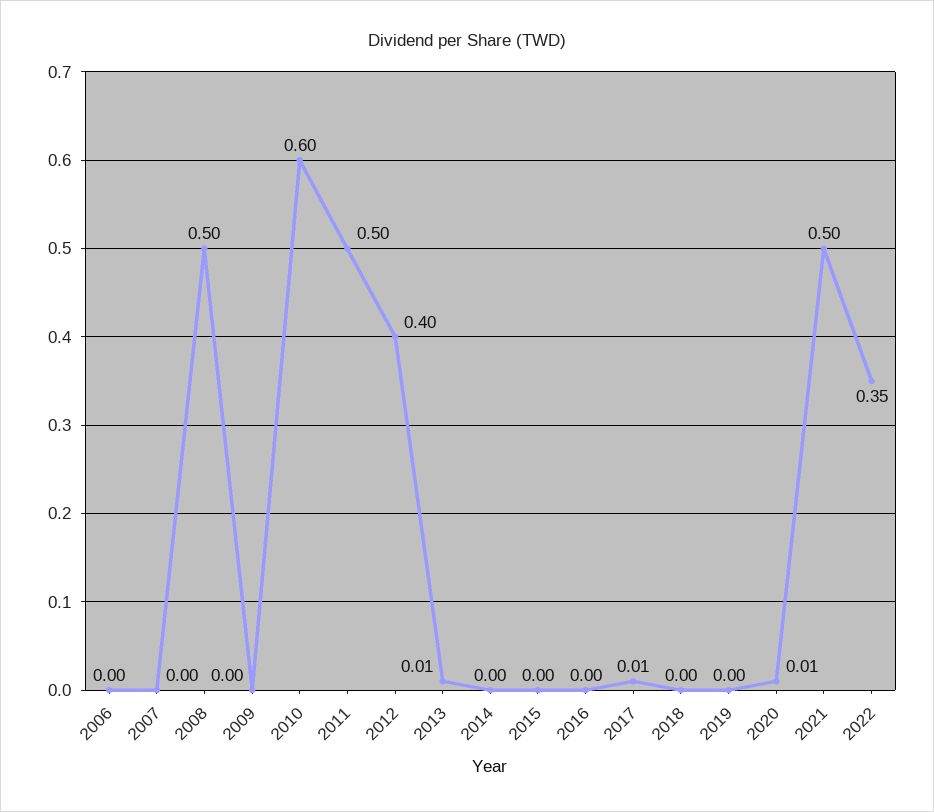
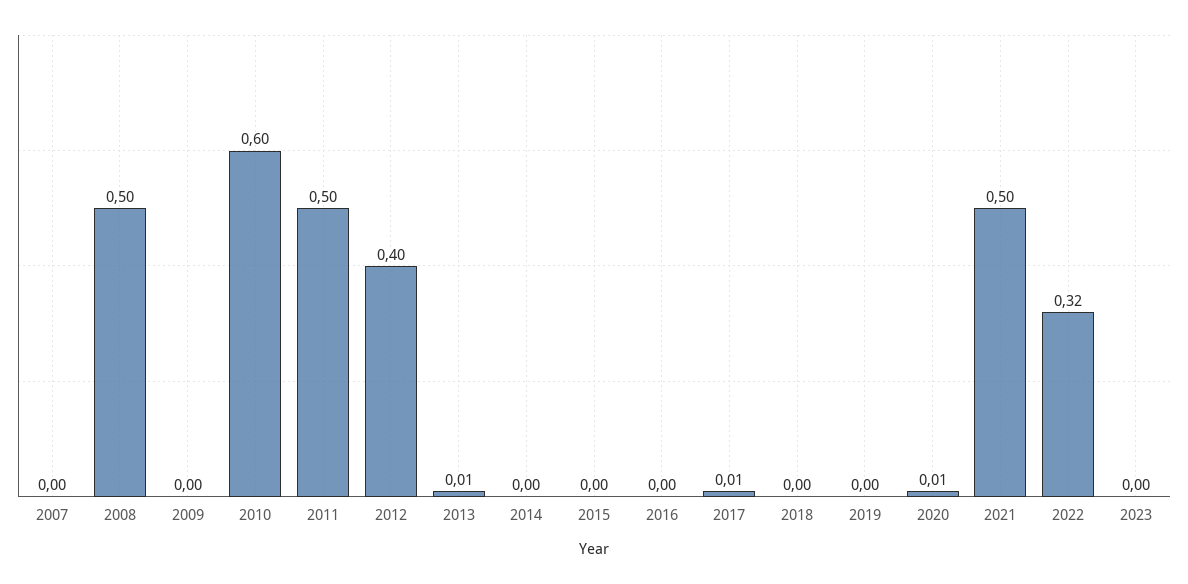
2006: 0 -> none
2022: 0.35 -> 0.32
2023: none -> 0

